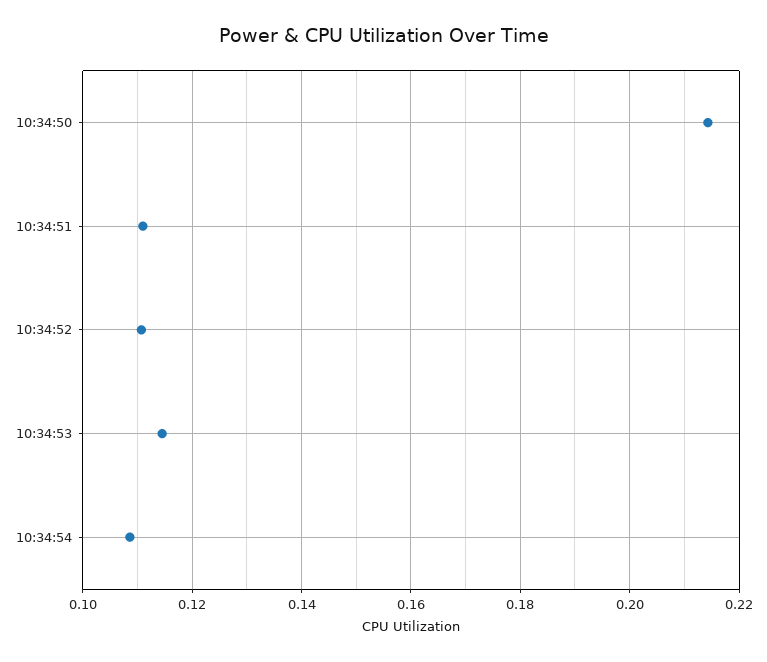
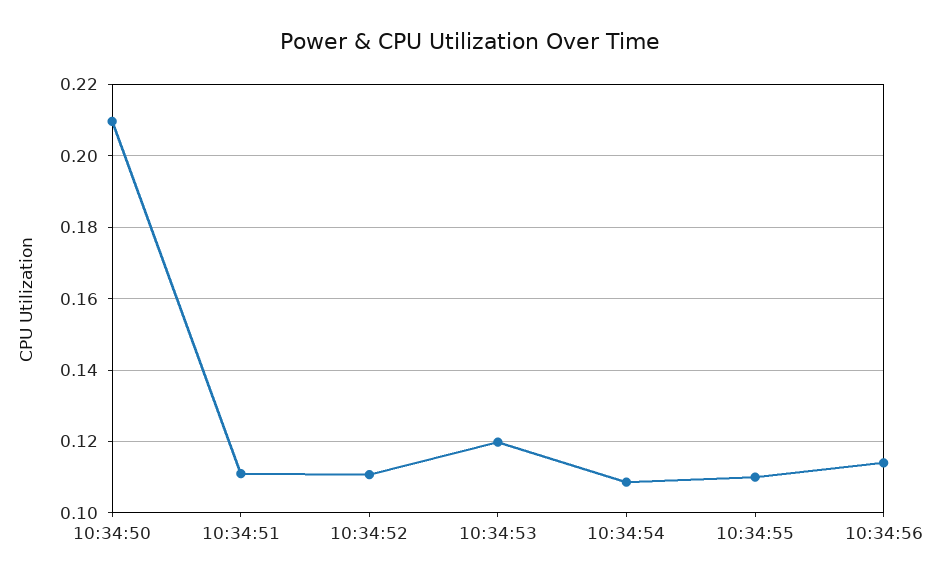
10:34:50: 0.214 -> 0.21
10:34:53: 0.114 -> 0.12
10:34:55: none -> 0.11
10:34:56: none -> 0.114

